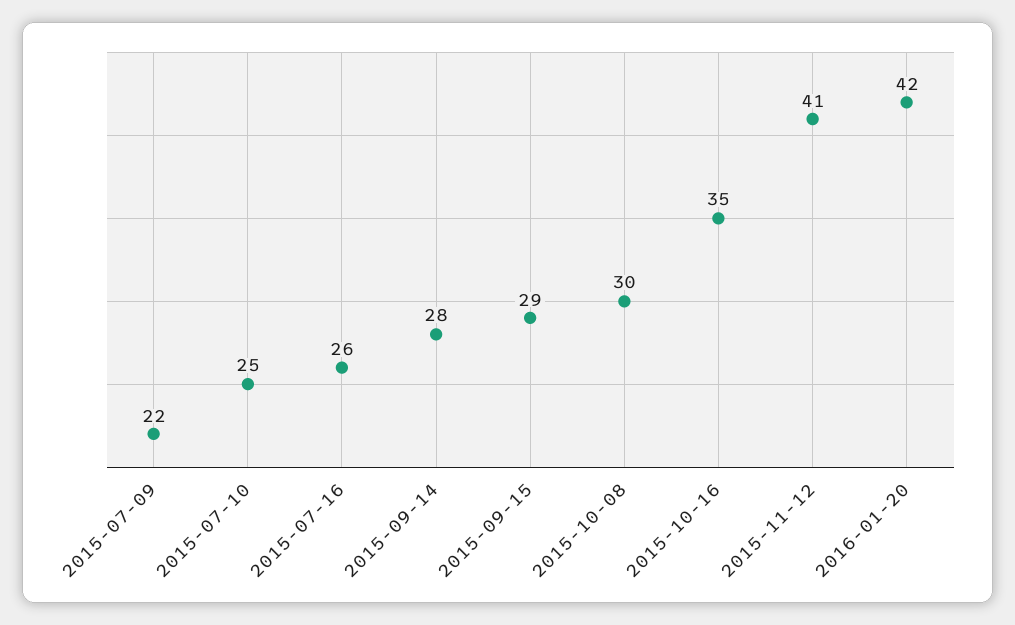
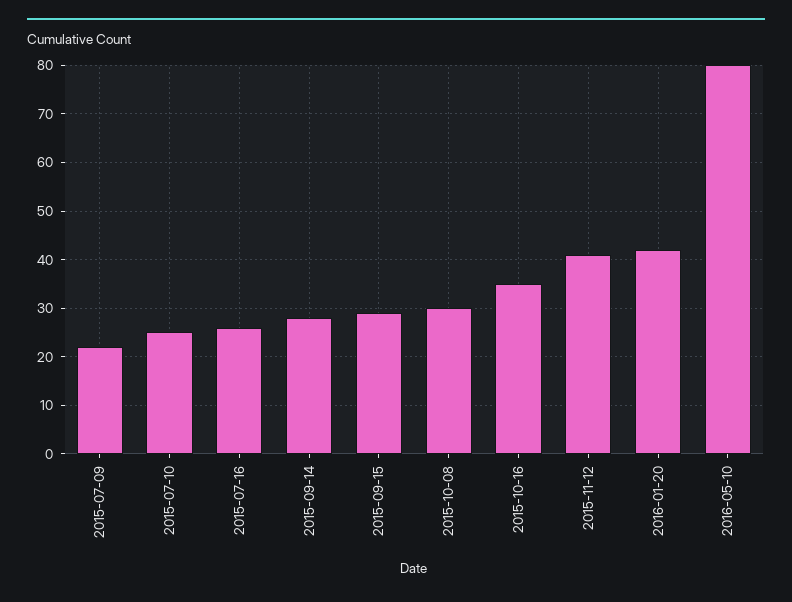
2016-05-10: none -> 80

